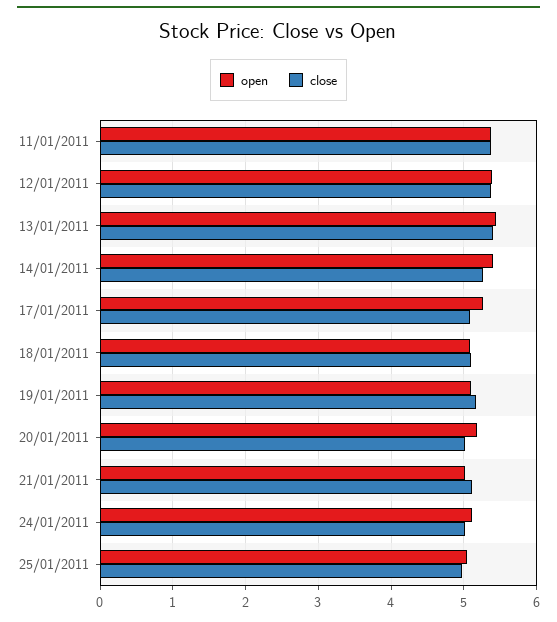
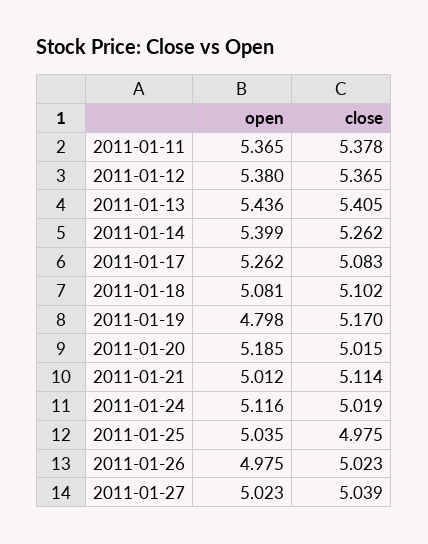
open, 19/01/2011: 5.1 -> 4.798
open, 2011-01-26: none -> 4.975
close, 2011-01-26: none -> 5.023
open, 2011-01-27: none -> 5.023
close, 2011-01-27: none -> 5.039

